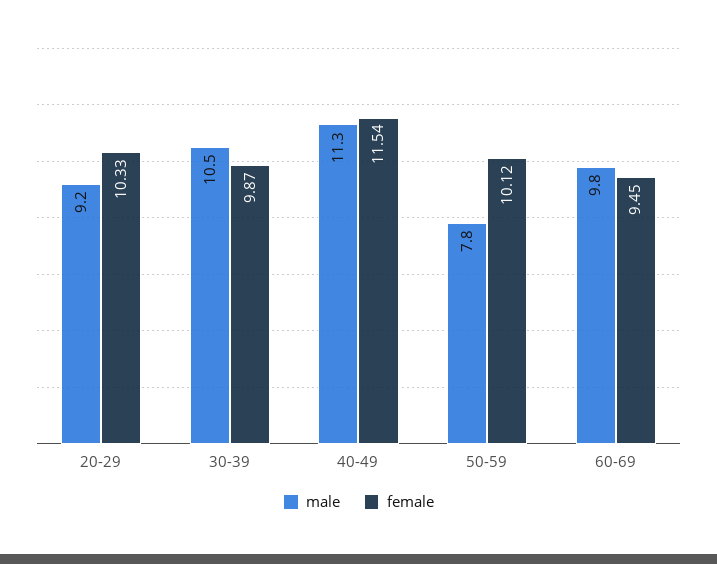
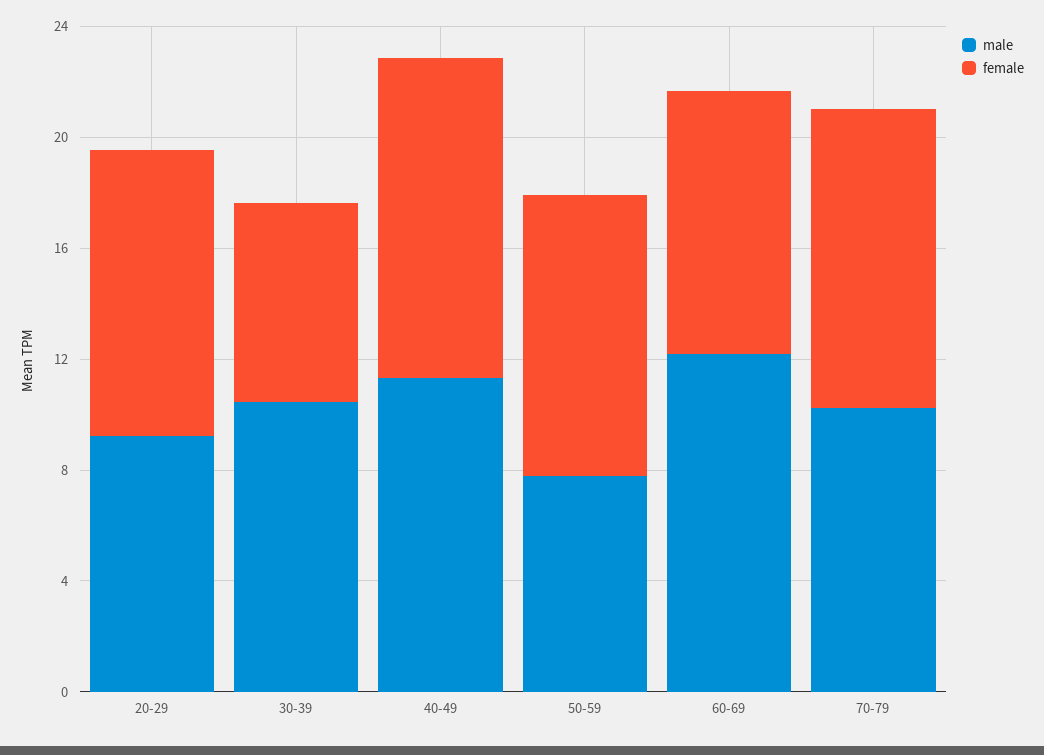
female, 30-39: 9.87 -> 7
male, 60-69: 9.8 -> 12
male, 70-79: none -> 10
female, 70-79: none -> 11

